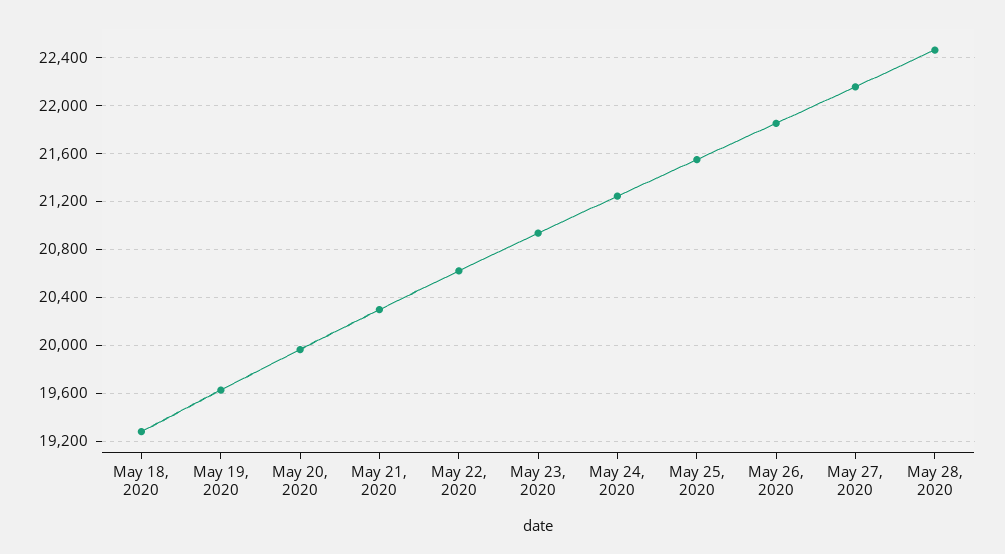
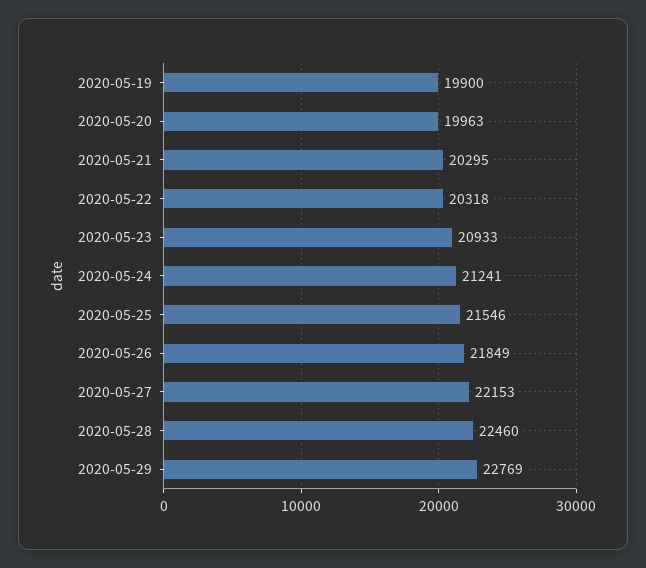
May 18, 2020: 19300 -> none
May 19, 2020: 19600 -> 19900
May 22, 2020: 20600 -> 20318
2020-05-29: none -> 22769

